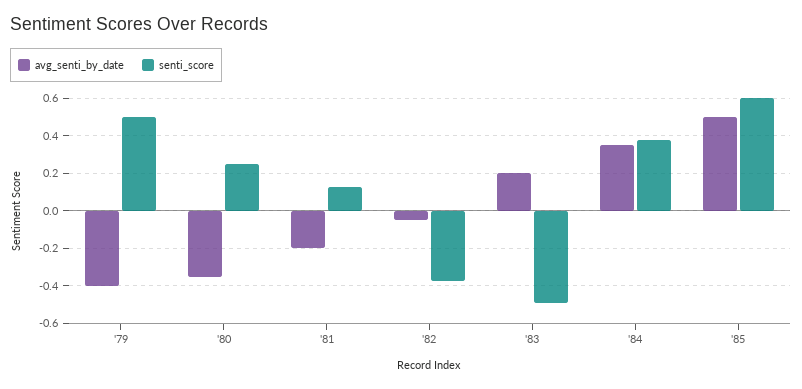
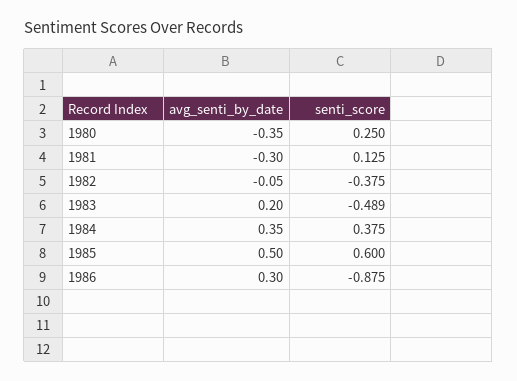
avg_senti_by_date, '79: -0.4 -> none
senti_score, '79: 0.5 -> none
avg_senti_by_date, '81: -0.2 -> -0.3
avg_senti_by_date, 1986: none -> 0.3
senti_score, 1986: none -> -0.875

